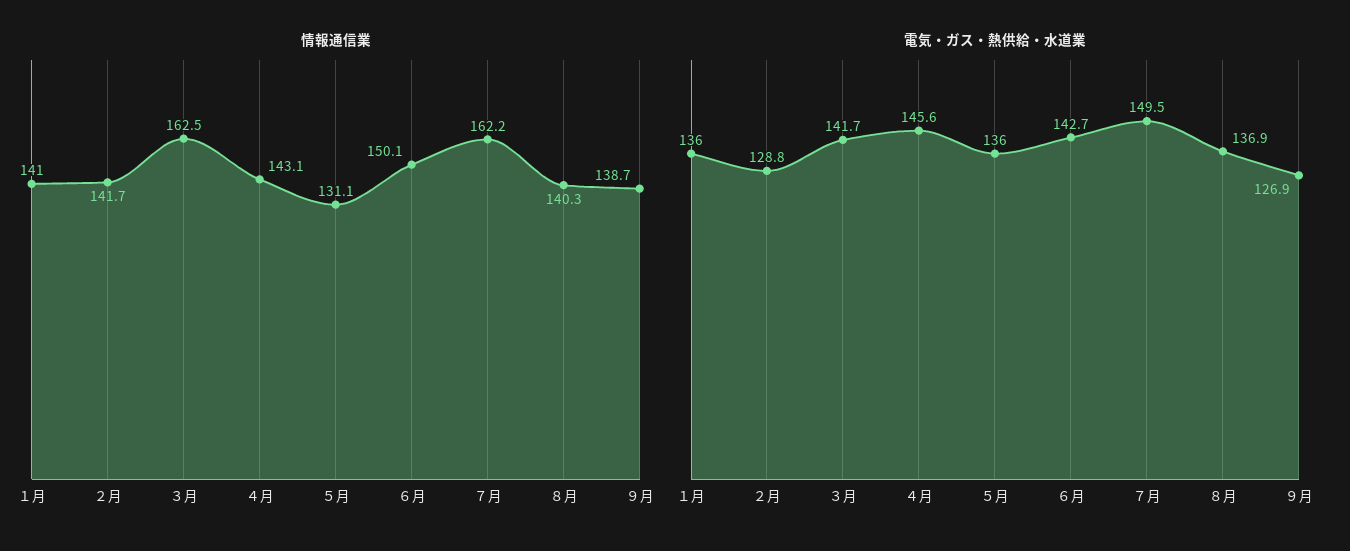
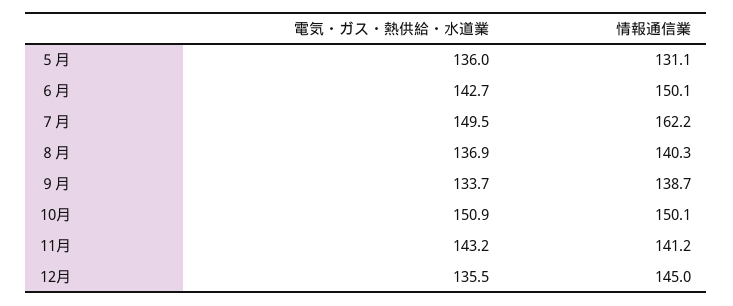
情報通信業, １月: 141 -> none
情報通信業, ２月: 141.7 -> none
情報通信業, ３月: 162.5 -> none
情報通信業, ４月: 143.1 -> none
電気・ガス・熱供給・水道業, １月: 136 -> none
電気・ガス・熱供給・水道業, ２月: 128.8 -> none
電気・ガス・熱供給・水道業, ３月: 141.7 -> none
電気・ガス・熱供給・水道業, ４月: 145.6 -> none
電気・ガス・熱供給・水道業, ９月: 126.9 -> 133.7
電気・ガス・熱供給・水道業, 10月: none -> 150.9
情報通信業, 10月: none -> 150.1
電気・ガス・熱供給・水道業, 11月: none -> 143.2
情報通信業, 11月: none -> 141.2
電気・ガス・熱供給・水道業, 12月: none -> 135.5
情報通信業, 12月: none -> 145

